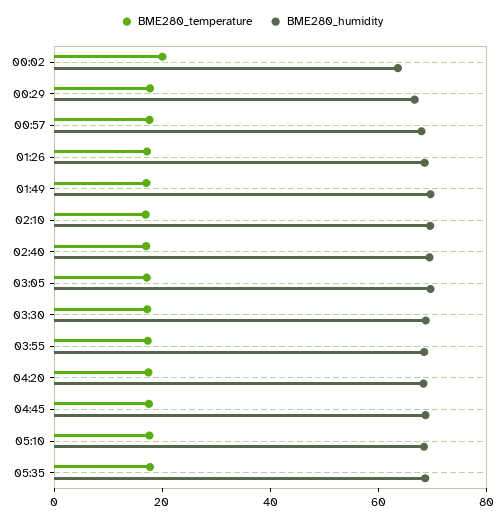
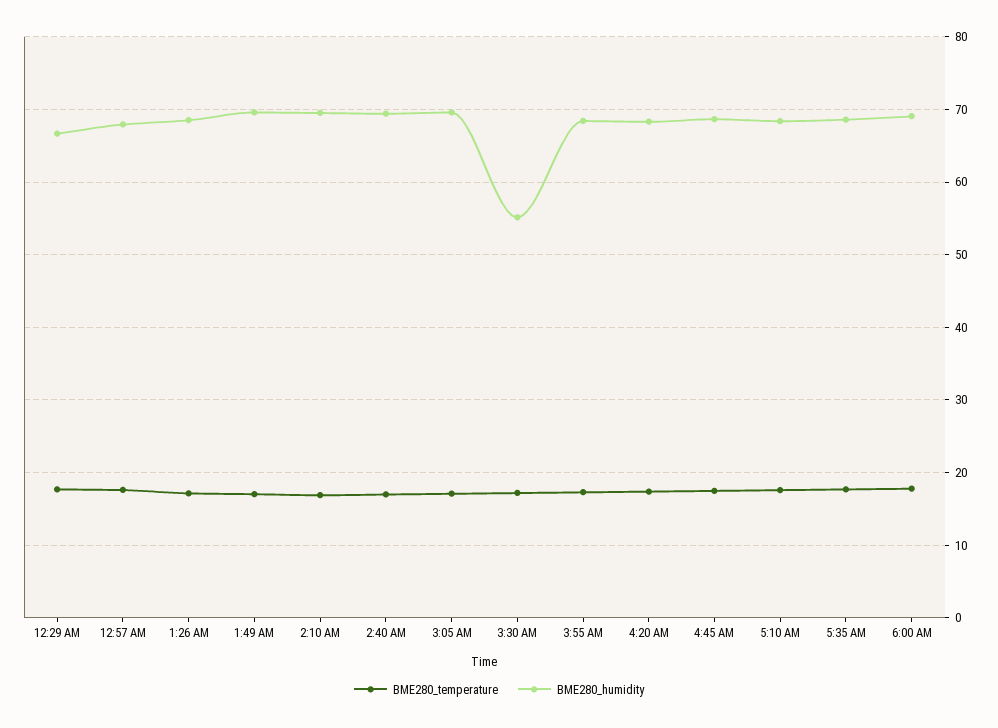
BME280_temperature, 00:02: 20 -> none
BME280_humidity, 00:02: 65 -> none
BME280_humidity, 03:30: 70 -> 55
BME280_temperature, 6:00 AM: none -> 18
BME280_humidity, 6:00 AM: none -> 69

